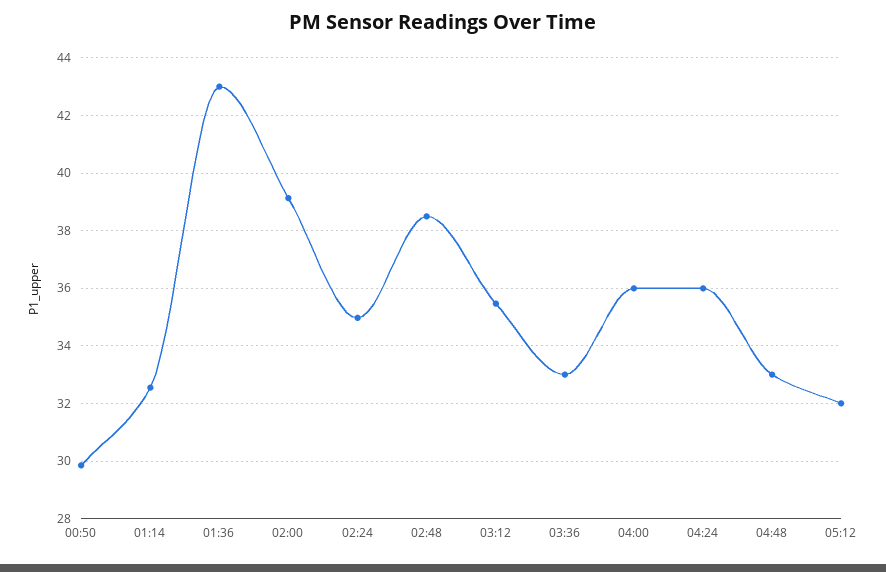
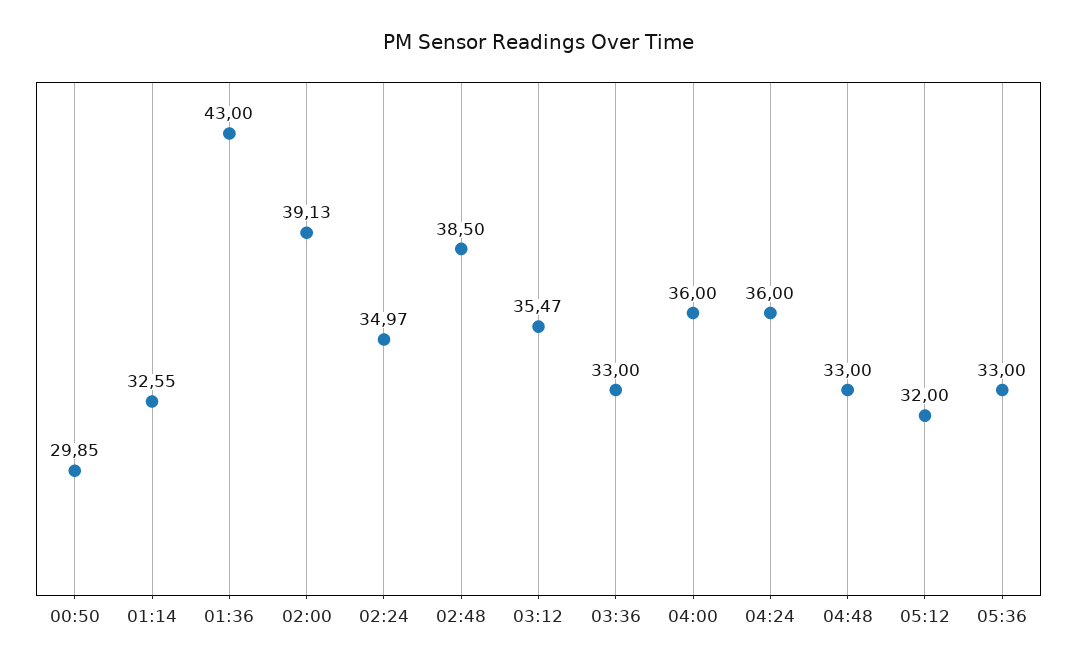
05:36: none -> 33

